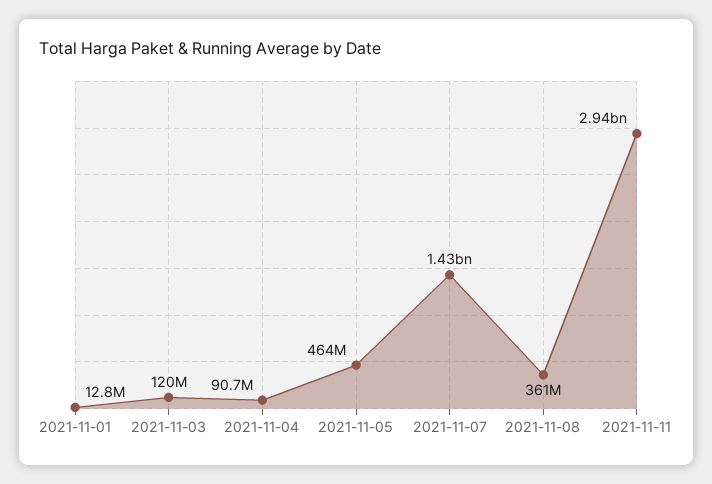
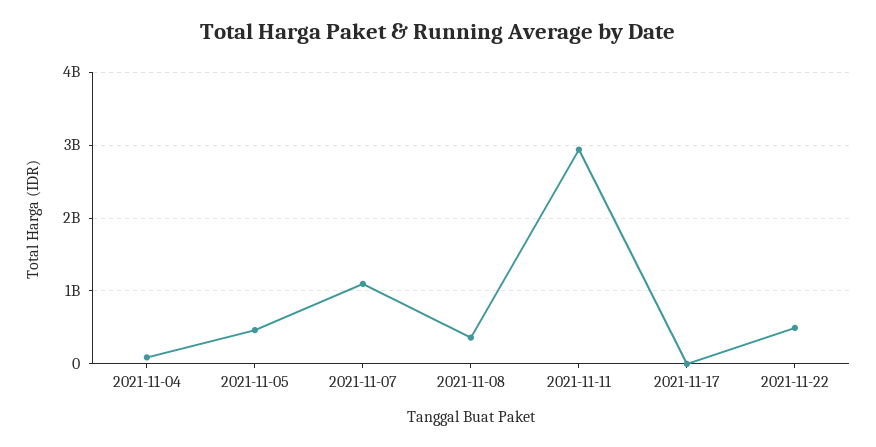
2021-11-01: 12800000 -> none
2021-11-03: 120000000 -> none
2021-11-07: 1430000000 -> 1100000000
2021-11-17: none -> 0
2021-11-22: none -> 500000000

